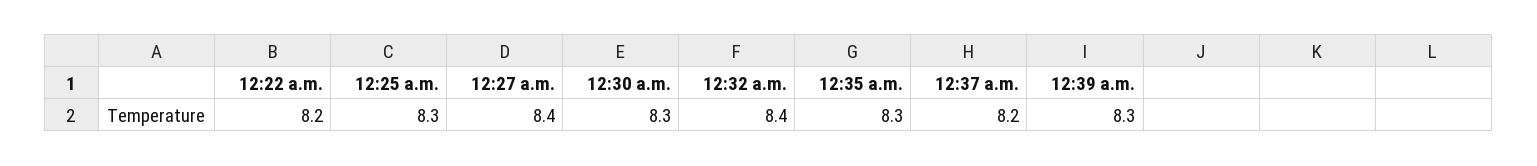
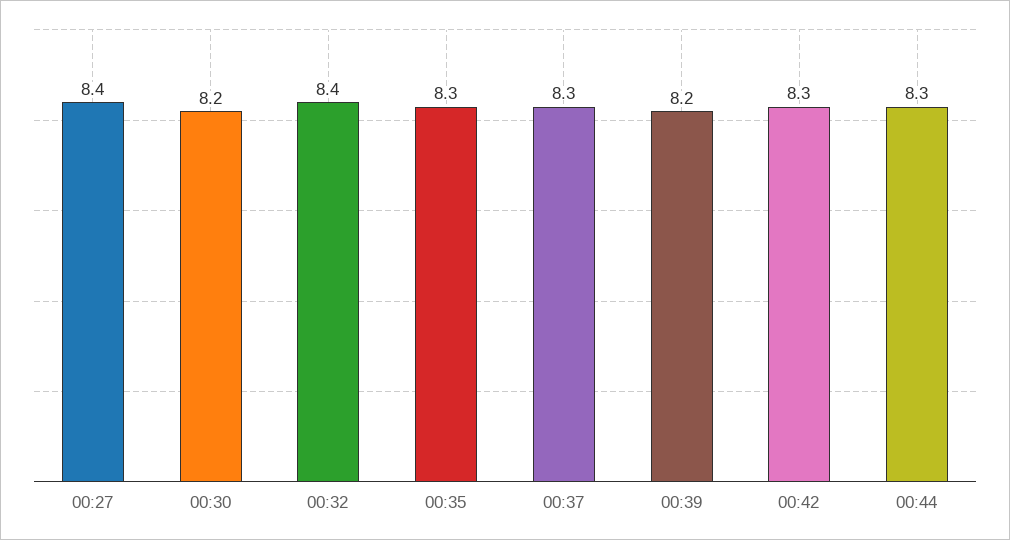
12:22 a.m.: 8.2 -> none
12:25 a.m.: 8.3 -> none
12:30 a.m.: 8.3 -> 8.2
12:37 a.m.: 8.2 -> 8.3
12:39 a.m.: 8.3 -> 8.2
00:42: none -> 8.3
00:44: none -> 8.3

